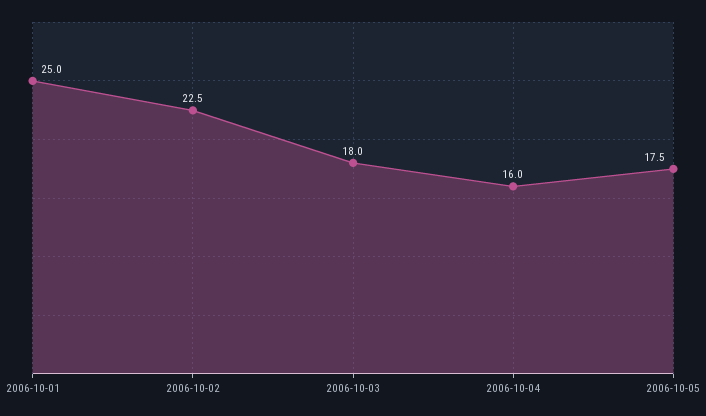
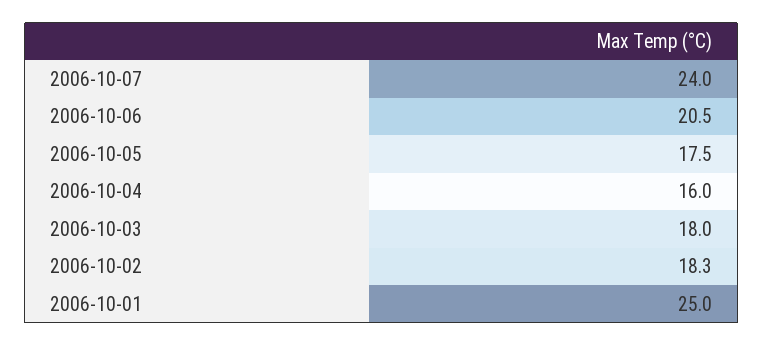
2006-10-02: 22.5 -> 18.3
2006-10-07: none -> 24
2006-10-06: none -> 20.5

